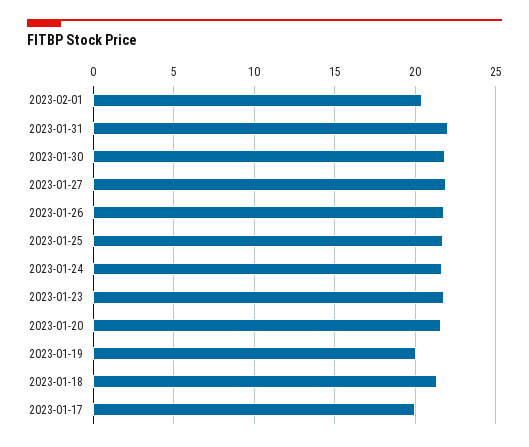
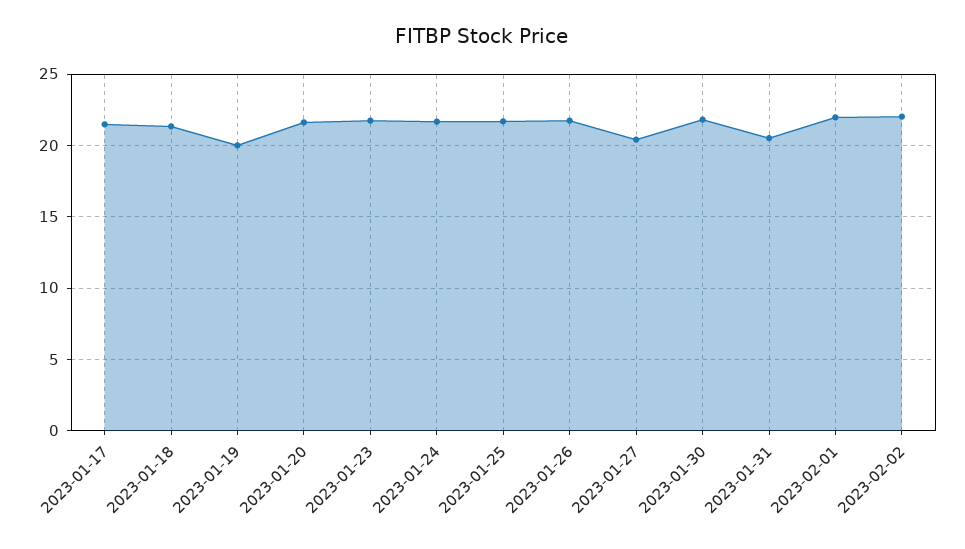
2023-02-01: 20.5 -> 22
2023-01-31: 22 -> 20.5
2023-01-27: 22 -> 20.5
2023-01-17: 20 -> 21.5
2023-02-02: none -> 22

